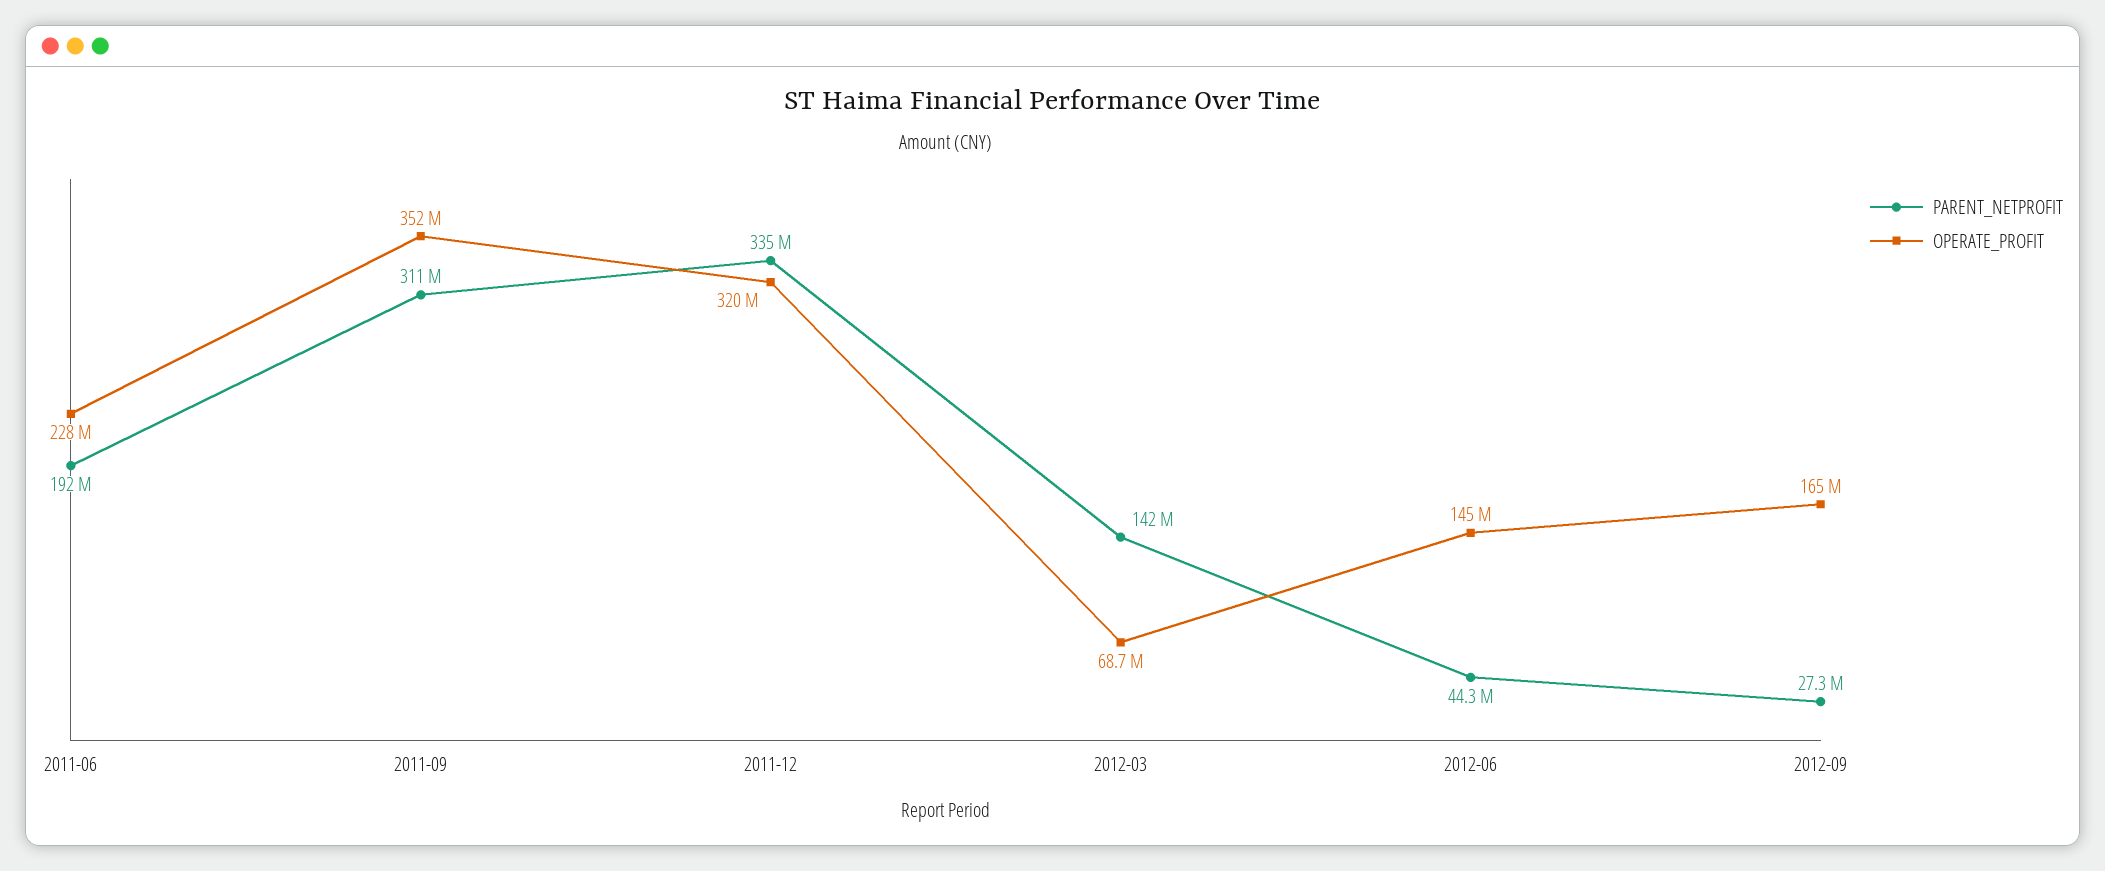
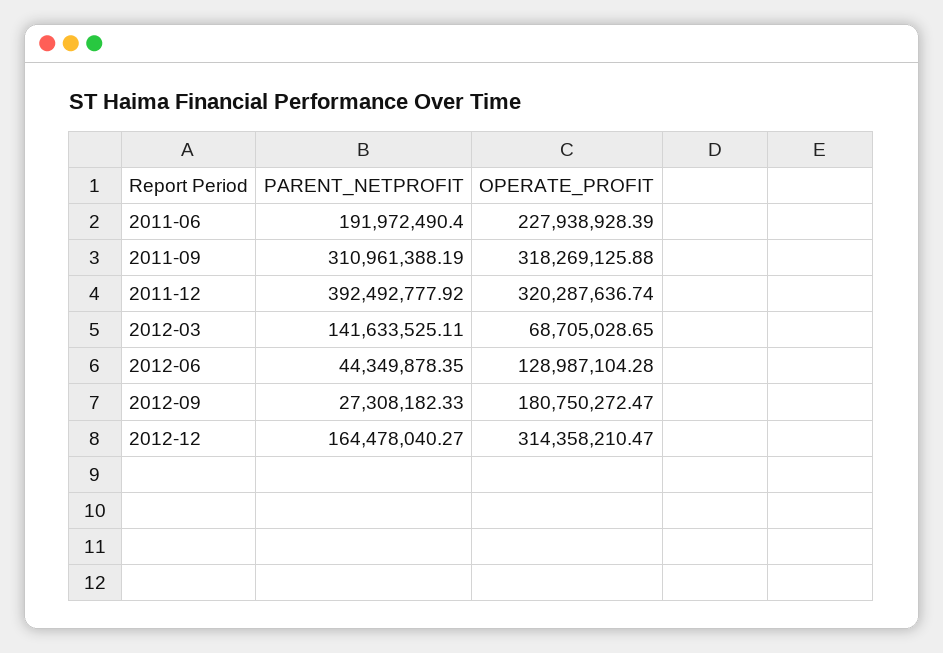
OPERATE_PROFIT, 2011-09: 352000000 -> 318269125.88
PARENT_NETPROFIT, 2011-12: 335000000 -> 392492777.92
OPERATE_PROFIT, 2012-06: 145000000 -> 128987104.28
OPERATE_PROFIT, 2012-09: 165000000 -> 180750272.47
PARENT_NETPROFIT, 2012-12: none -> 164478040.27
OPERATE_PROFIT, 2012-12: none -> 314358210.47

